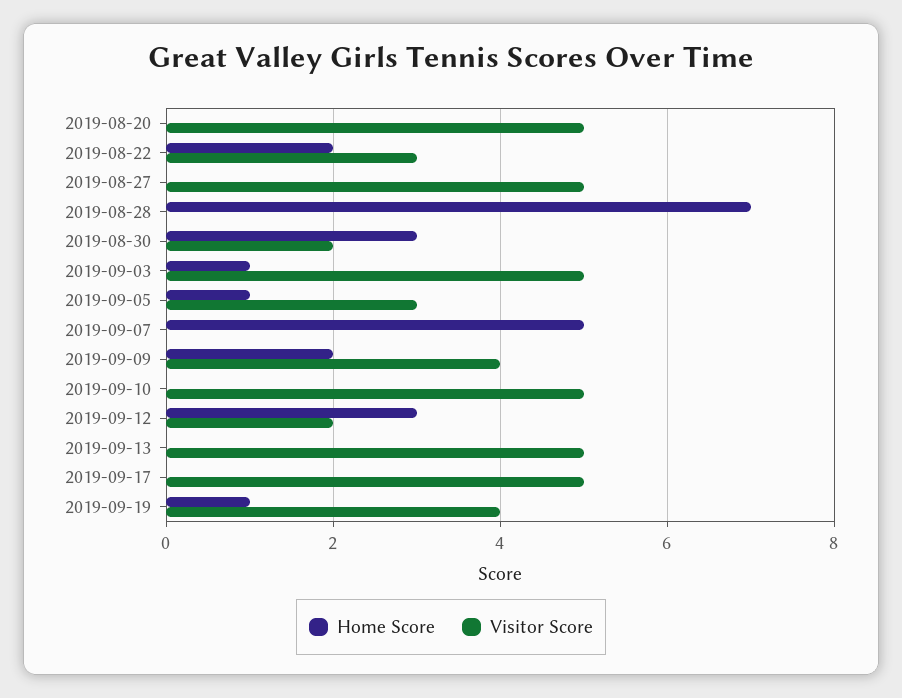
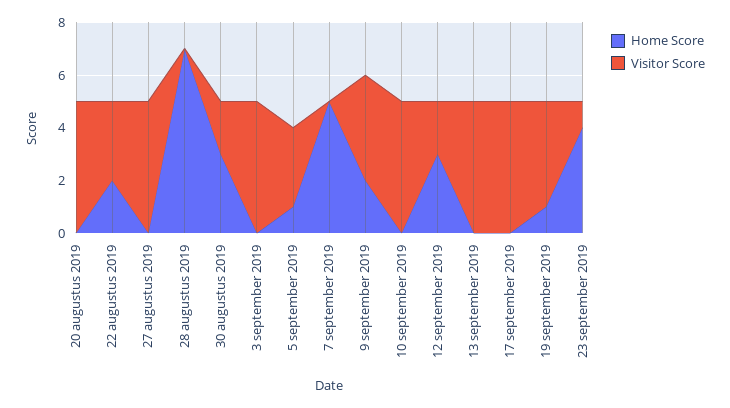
Home Score, 2019-09-03: 1 -> 0
Home Score, 23 september 2019: none -> 4
Visitor Score, 23 september 2019: none -> 1

